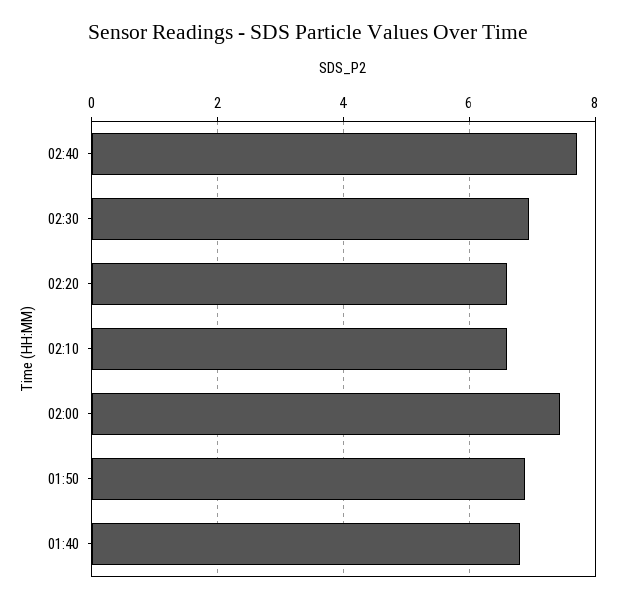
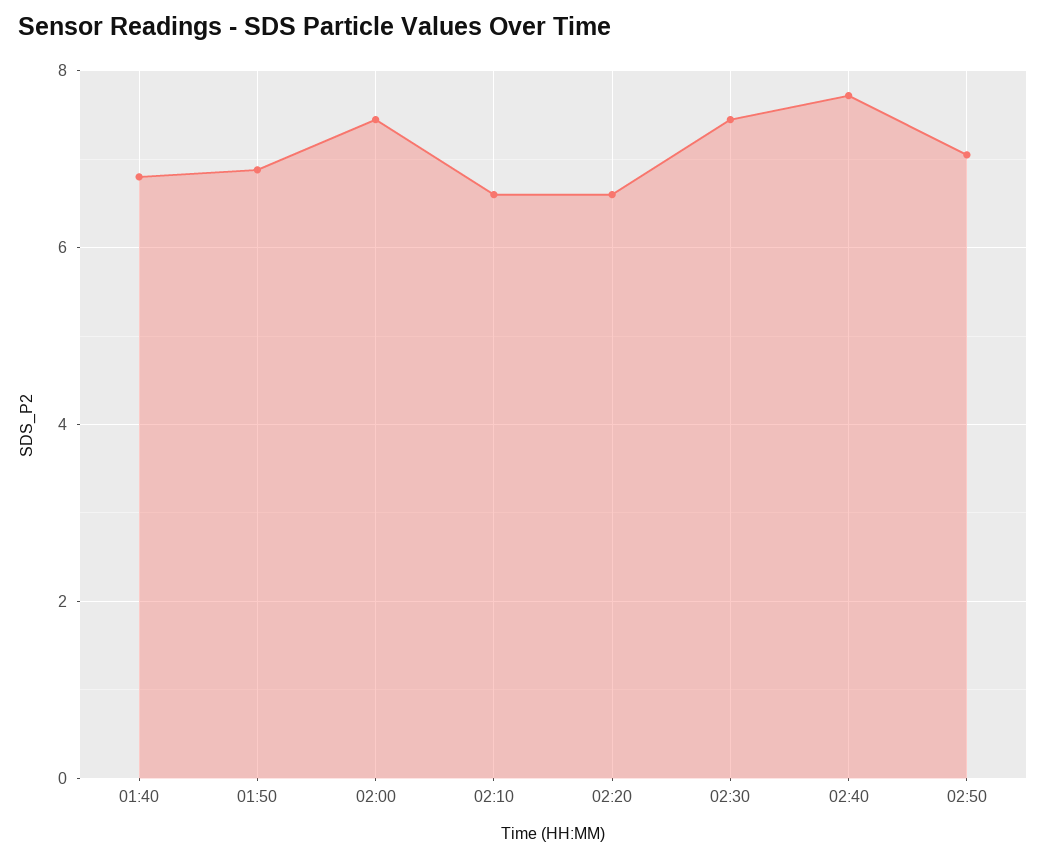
02:30: 7 -> 7.4
02:50: none -> 7

